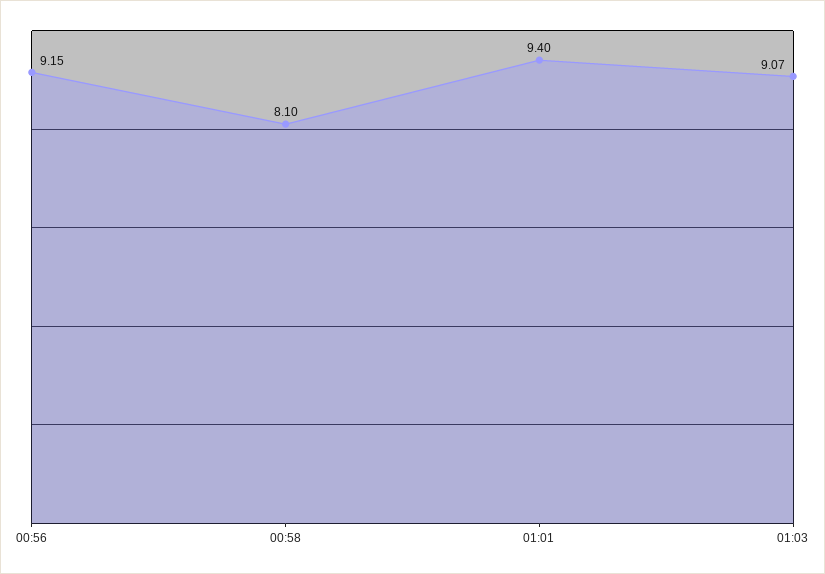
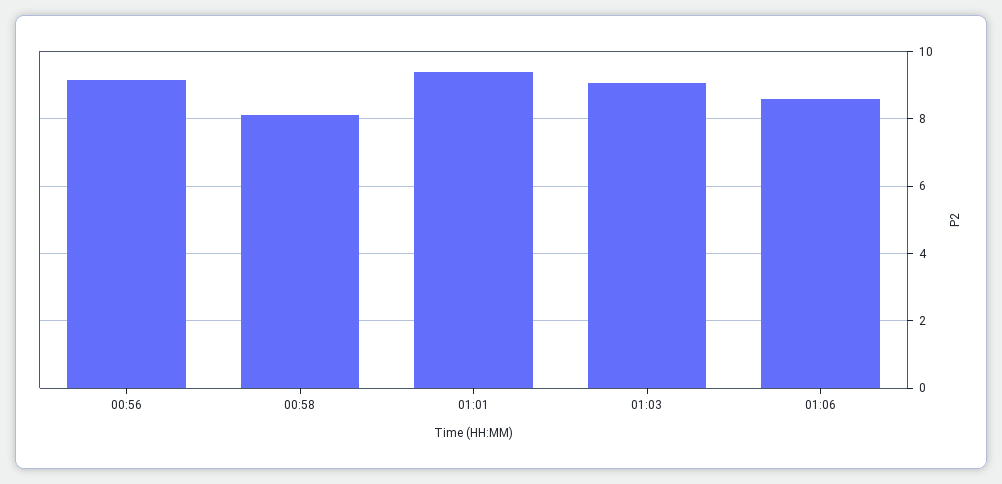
01:06: none -> 8.6

